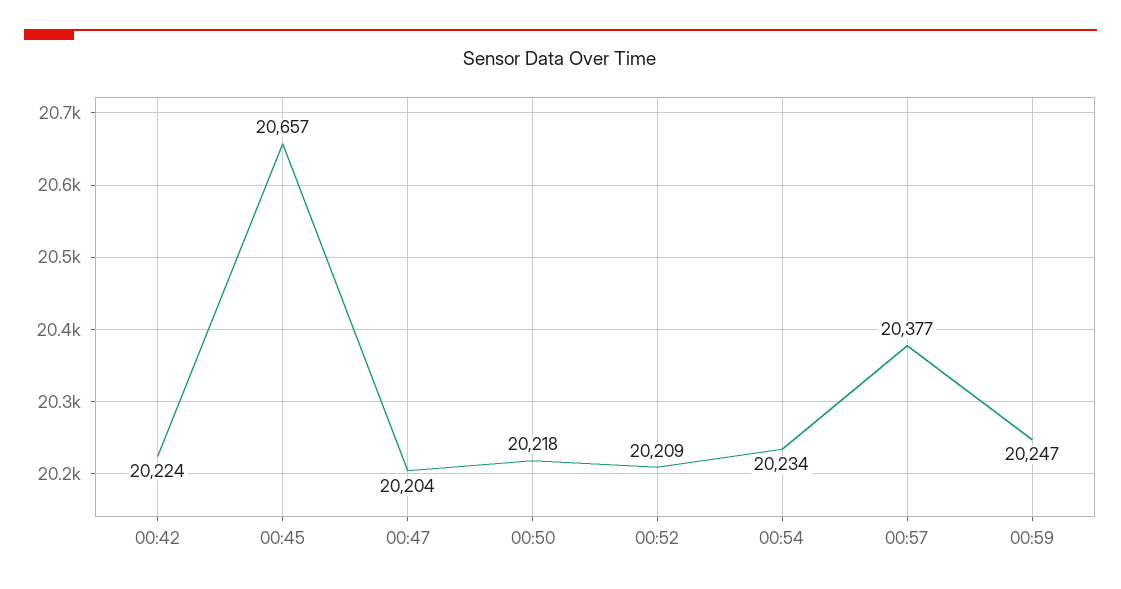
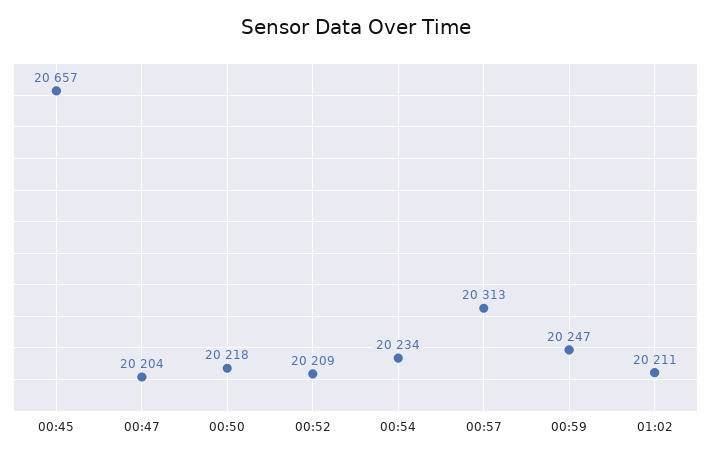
00:42: 20224 -> none
00:57: 20377 -> 20313
01:02: none -> 20211

